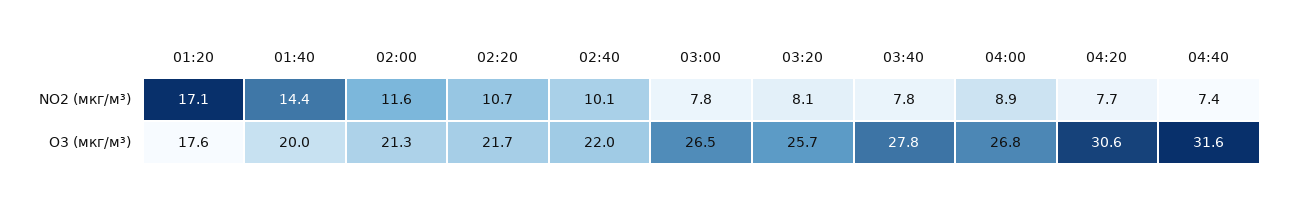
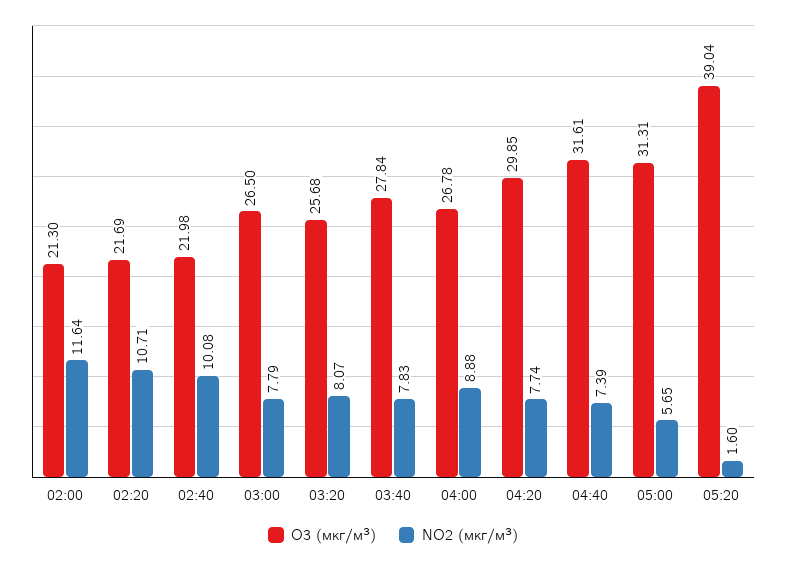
NO2 (мкг/м³), 01:20: 17.1 -> none
NO2 (мкг/м³), 01:40: 14.4 -> none
O3 (мкг/м³), 01:20: 17.6 -> none
O3 (мкг/м³), 01:40: 20 -> none
O3 (мкг/м³), 04:20: 30.6 -> 29.85
O3 (мкг/м³), 05:00: none -> 31.31
NO2 (мкг/м³), 05:00: none -> 5.65
O3 (мкг/м³), 05:20: none -> 39.04
NO2 (мкг/м³), 05:20: none -> 1.6

